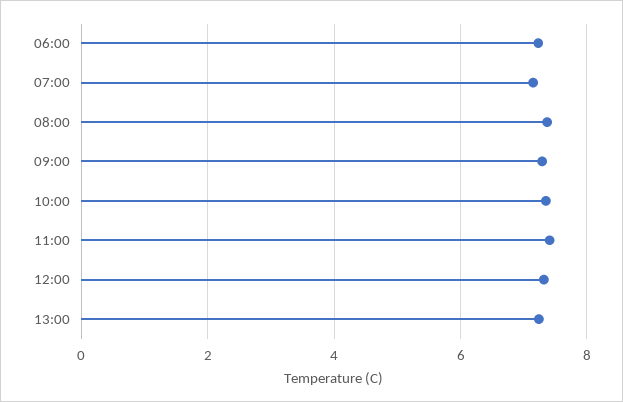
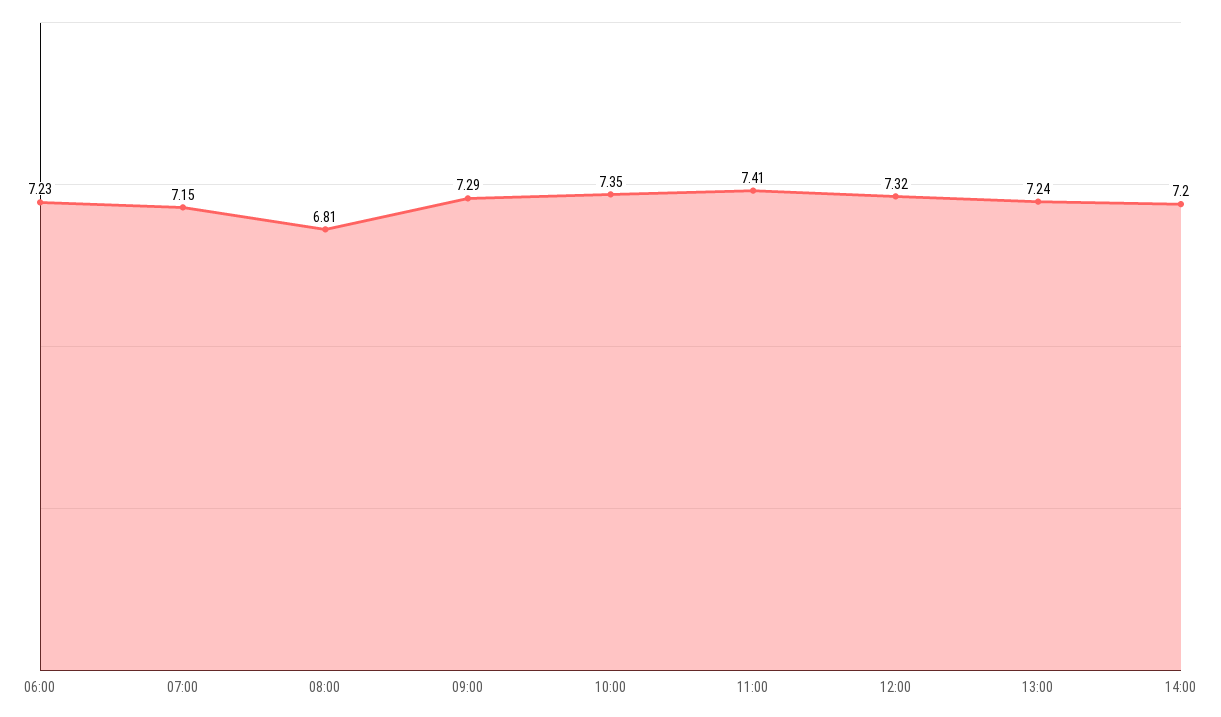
08:00: 7.4 -> 6.81
14:00: none -> 7.2

